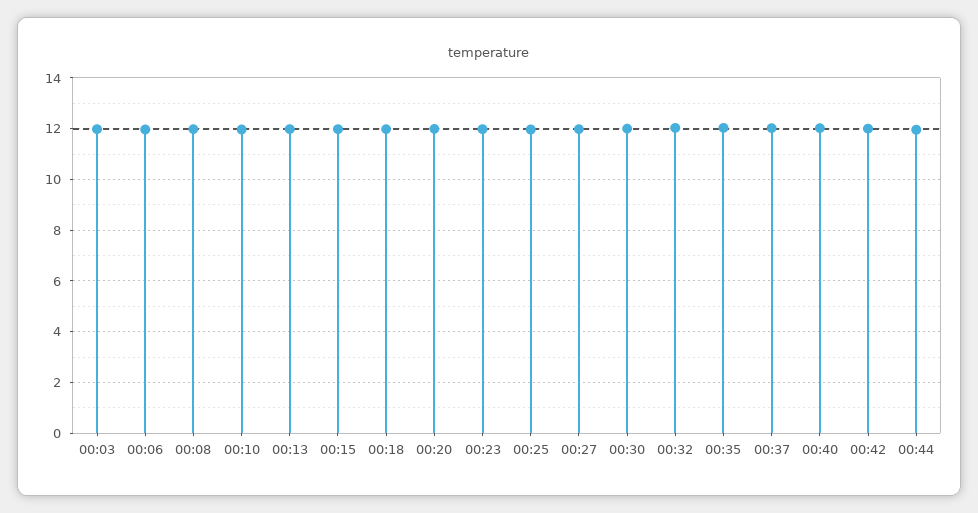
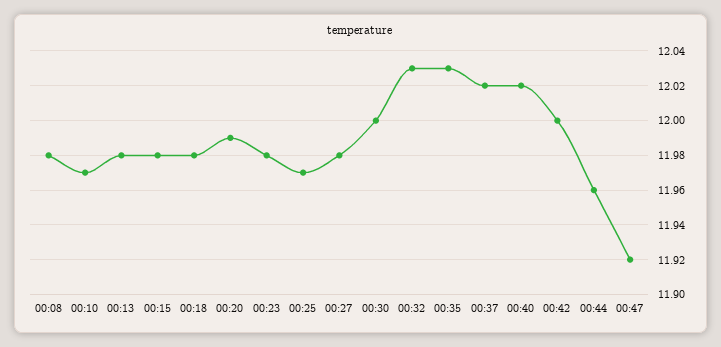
00:03: 12 -> none
00:06: 12 -> none
00:47: none -> 11.92

